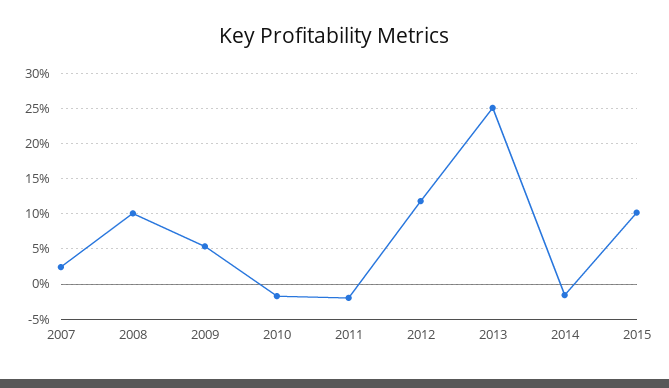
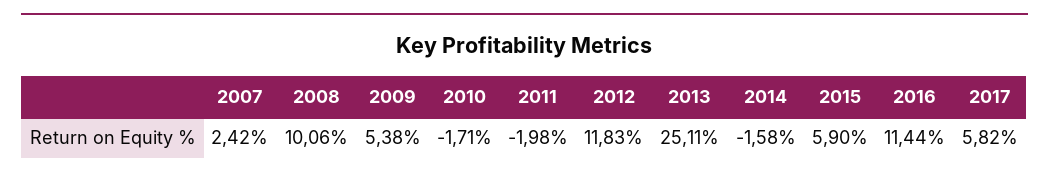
2015: 10 -> 5.9
2016: none -> 11.44
2017: none -> 5.82

